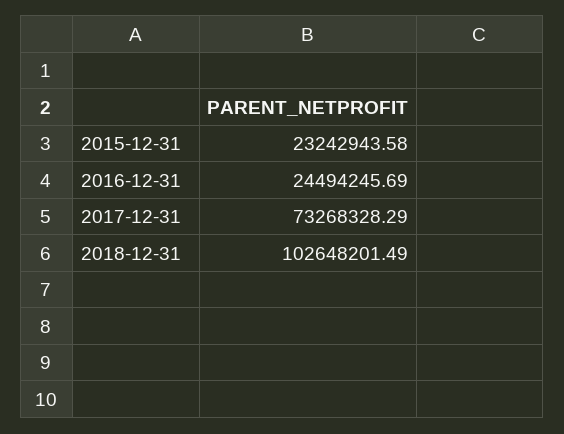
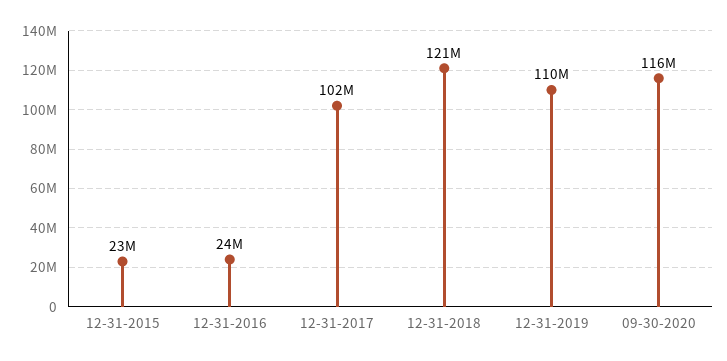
2017-12-31: 73268328.29 -> 102000000
2018-12-31: 102648201.49 -> 121000000
12-31-2019: none -> 110000000
09-30-2020: none -> 116000000

